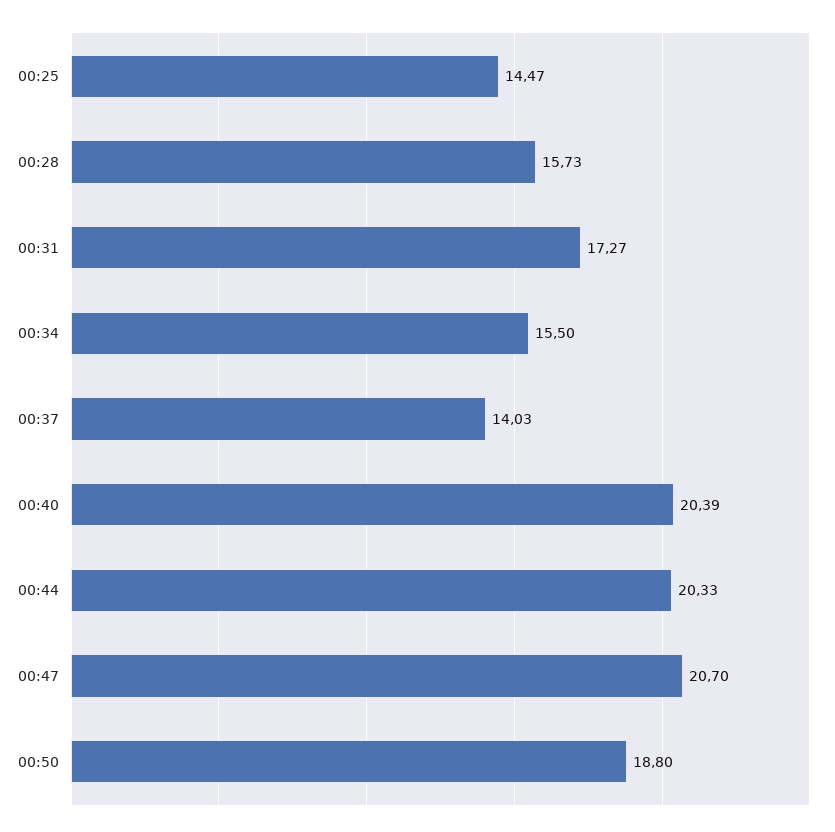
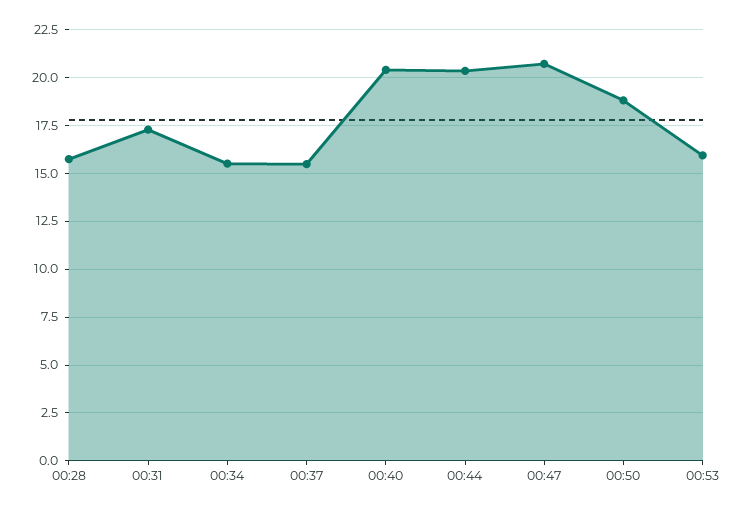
00:25: 14.47 -> none
00:37: 14.03 -> 15.5
00:53: none -> 16

